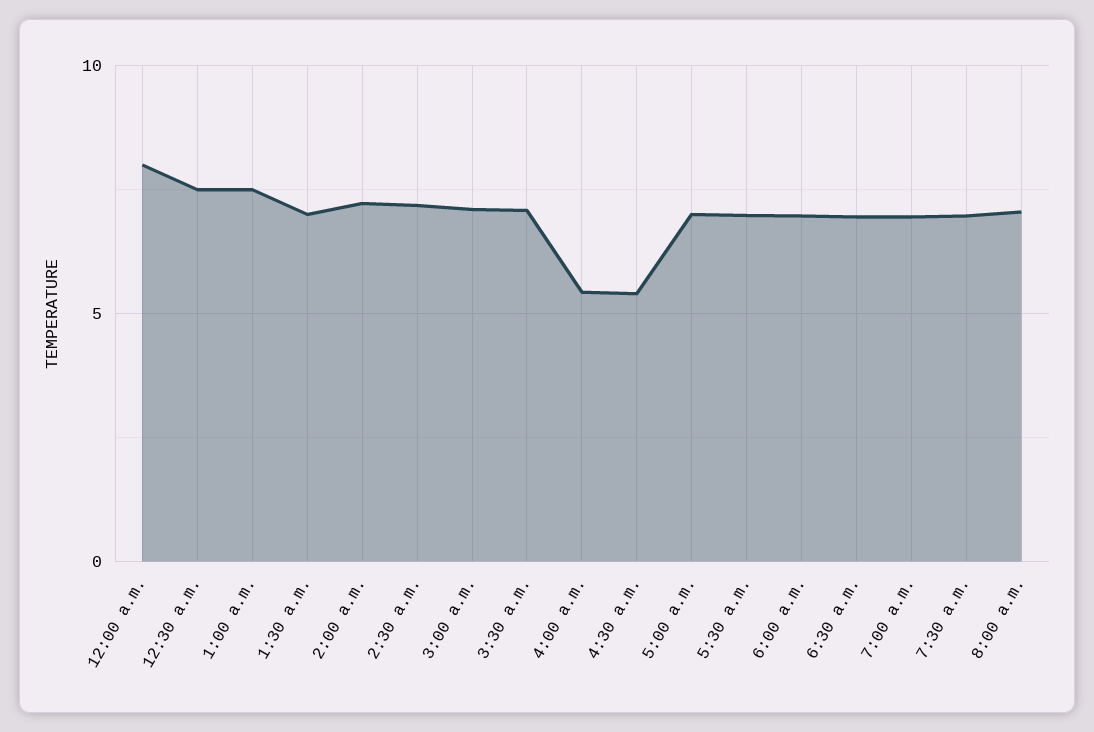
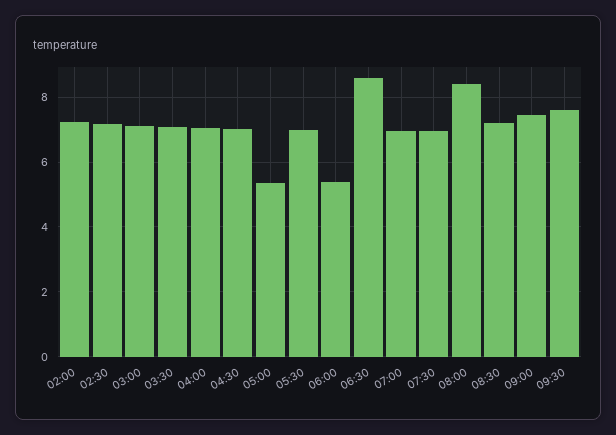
12:00 a.m.: 8 -> none
12:30 a.m.: 7.5 -> none
1:00 a.m.: 7.5 -> none
1:30 a.m.: 7 -> none
4:00 a.m.: 5.5 -> 7
4:30 a.m.: 5.5 -> 7
5:00 a.m.: 7 -> 5.4
6:00 a.m.: 7 -> 5.4
6:30 a.m.: 7 -> 8.6
8:00 a.m.: 7 -> 8.4
08:30: none -> 7.2
09:00: none -> 7.4
09:30: none -> 7.6

